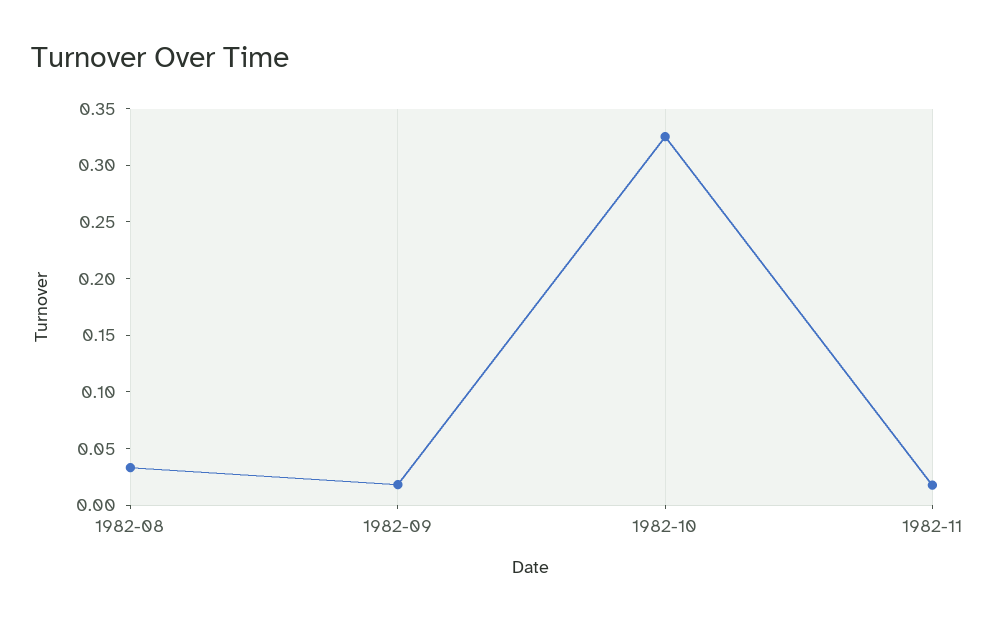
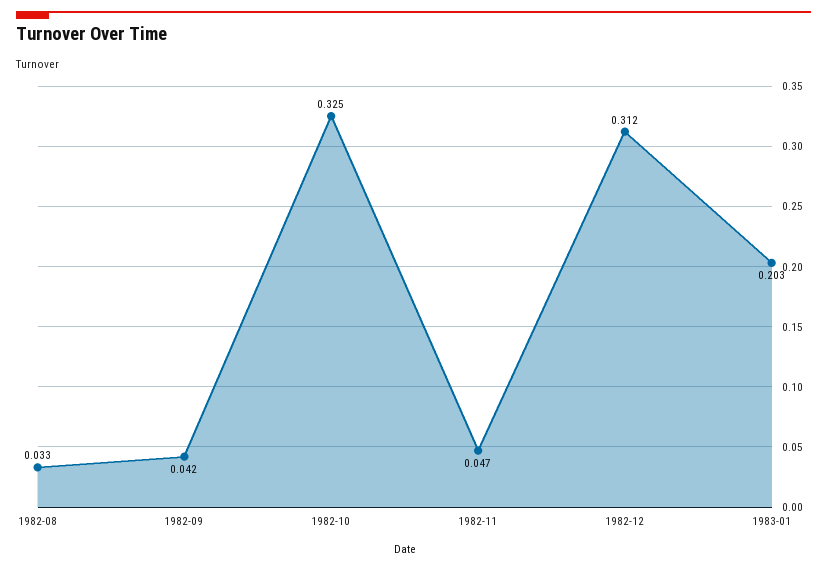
1982-09: 0.02 -> 0.042
1982-11: 0.02 -> 0.047
1982-12: none -> 0.312
1983-01: none -> 0.203

